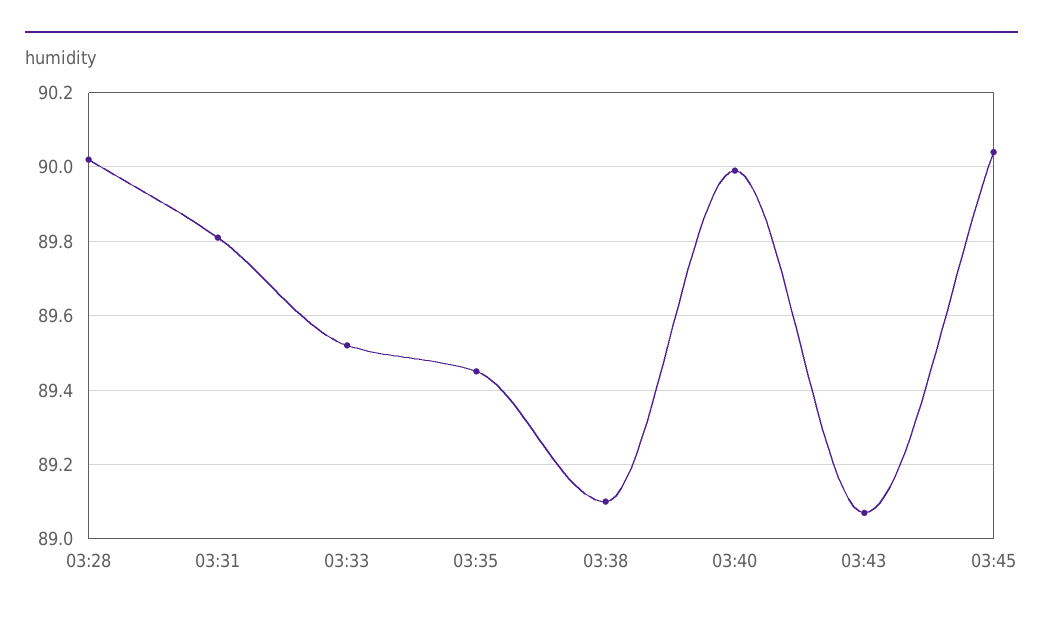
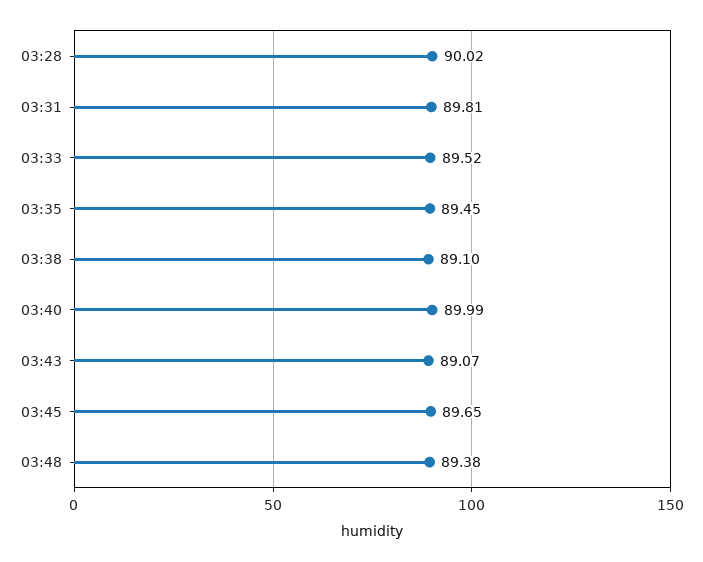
03:45: 90.05 -> 89.65
03:48: none -> 89.38

